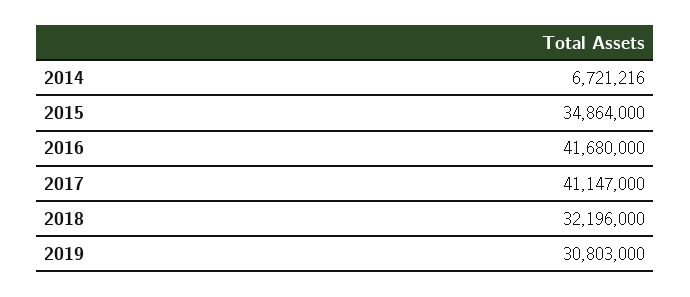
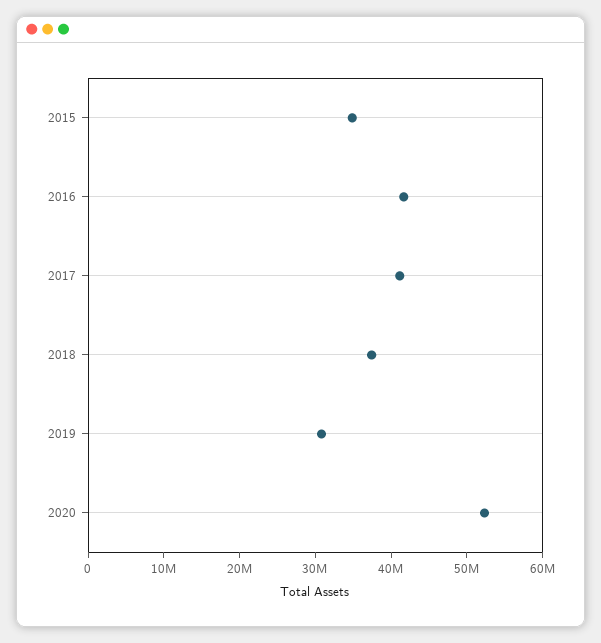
2014: 6721216 -> none
2018: 32196000 -> 38000000
2020: none -> 52000000

